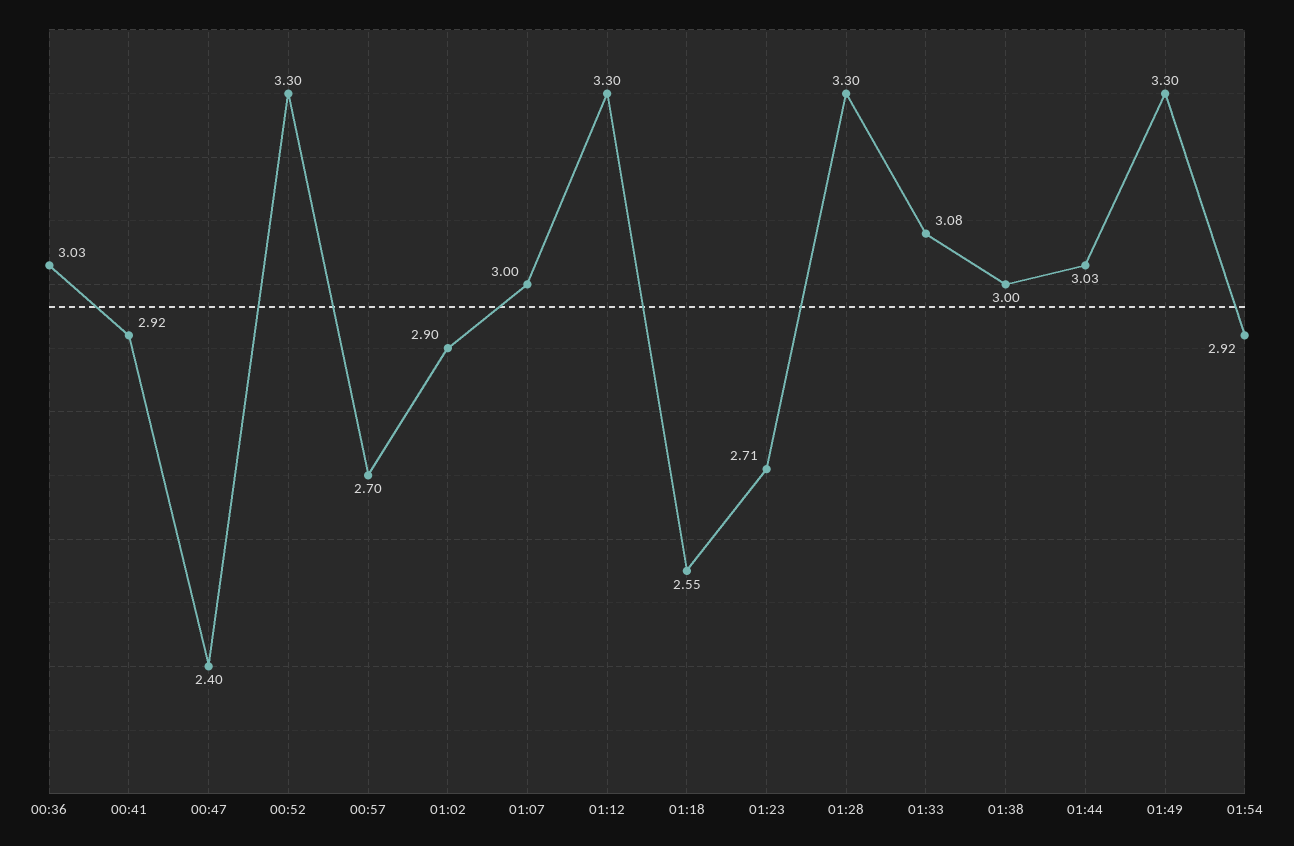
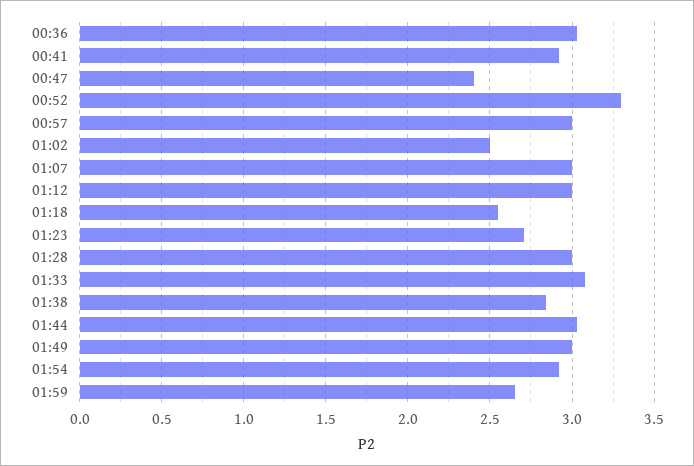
00:57: 2.7 -> 3
01:02: 2.9 -> 2.5
01:12: 3.3 -> 3
01:28: 3.3 -> 3
01:38: 3 -> 2.85
01:49: 3.3 -> 3
01:59: none -> 2.65

